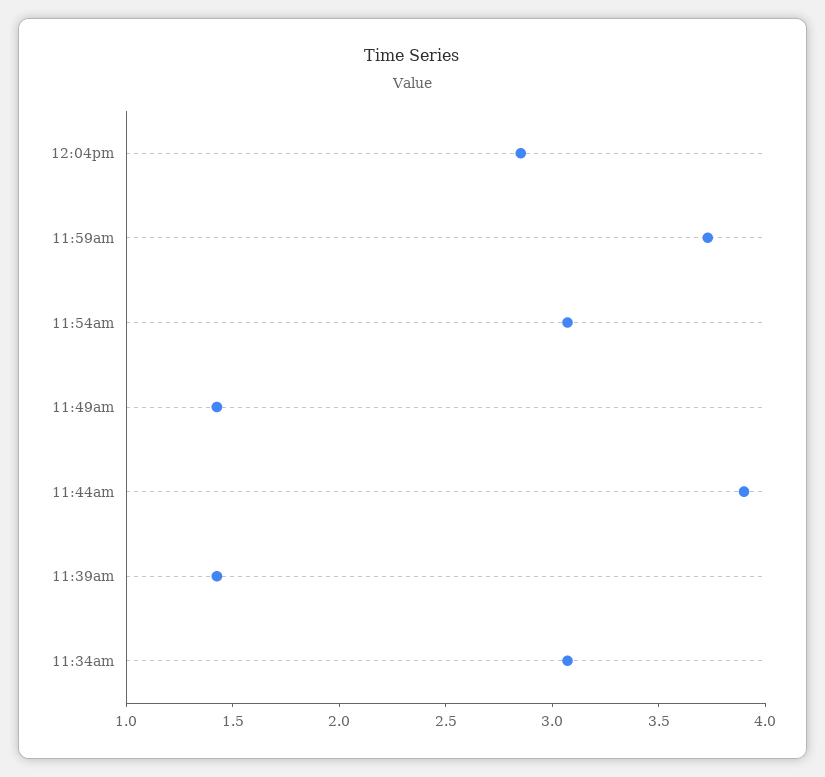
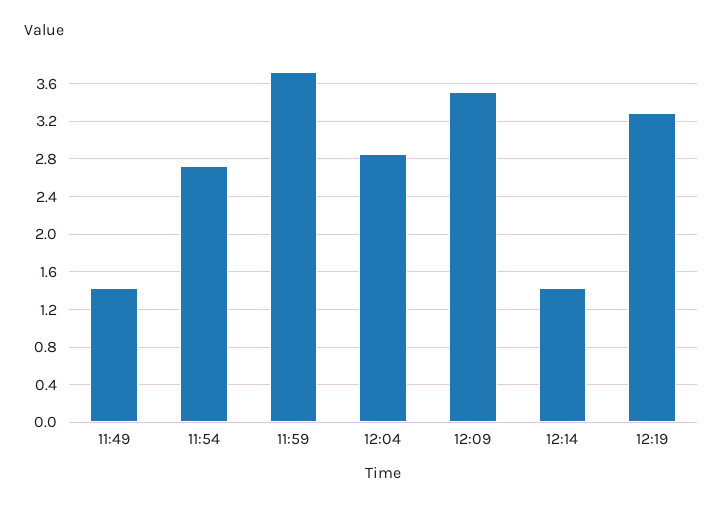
11:54am: 3.1 -> 2.7
11:44am: 3.9 -> none
11:39am: 1.4 -> none
11:34am: 3.1 -> none
12:09: none -> 3.5
12:14: none -> 1.4
12:19: none -> 3.3

